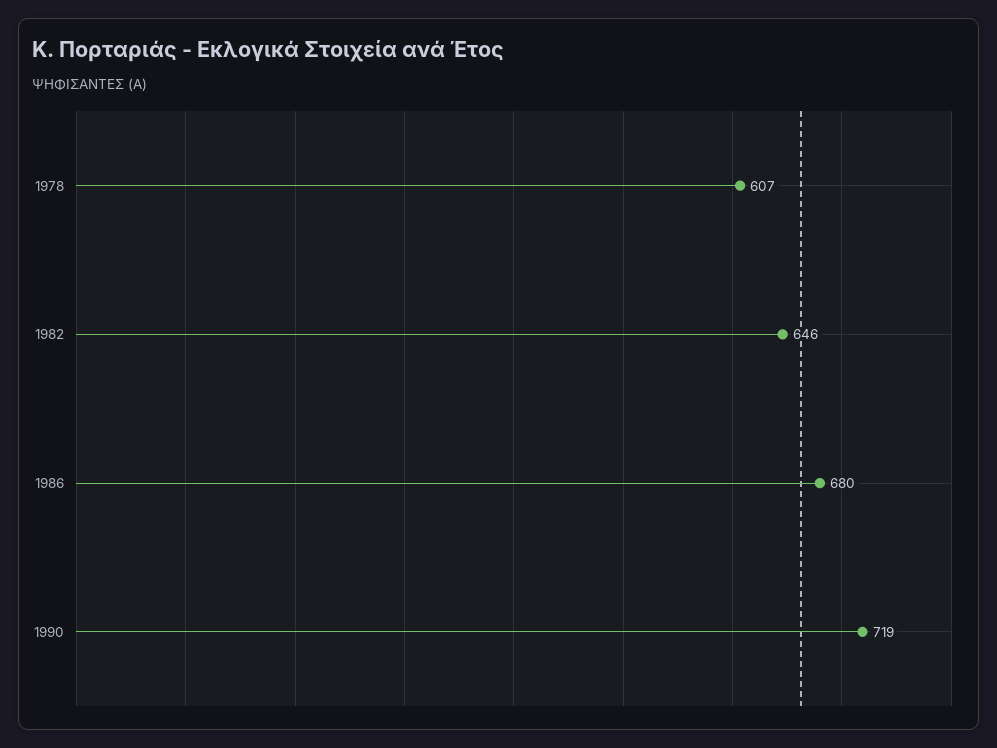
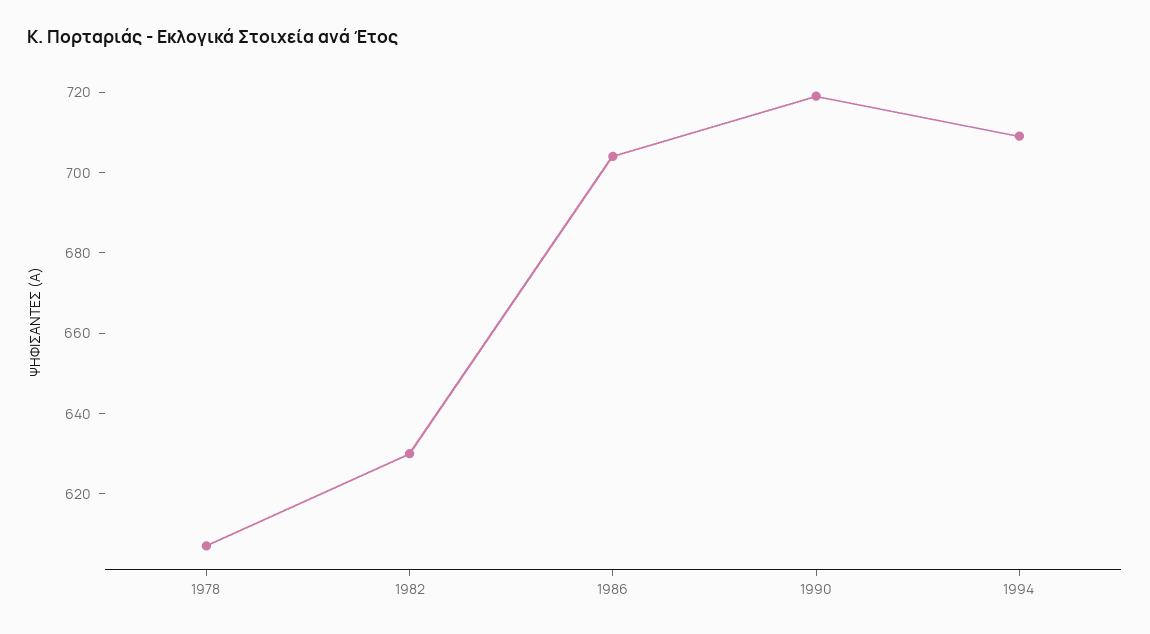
1982: 646 -> 630
1986: 680 -> 705
1994: none -> 710

